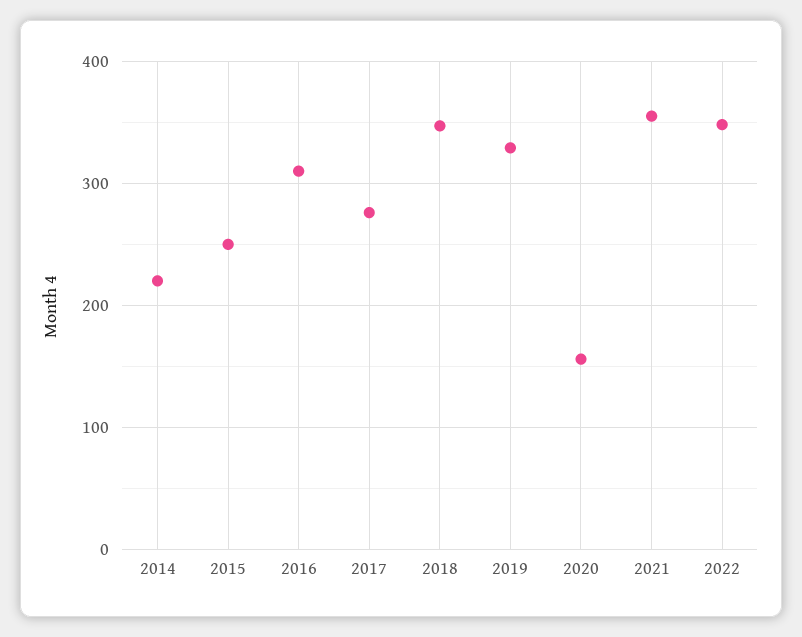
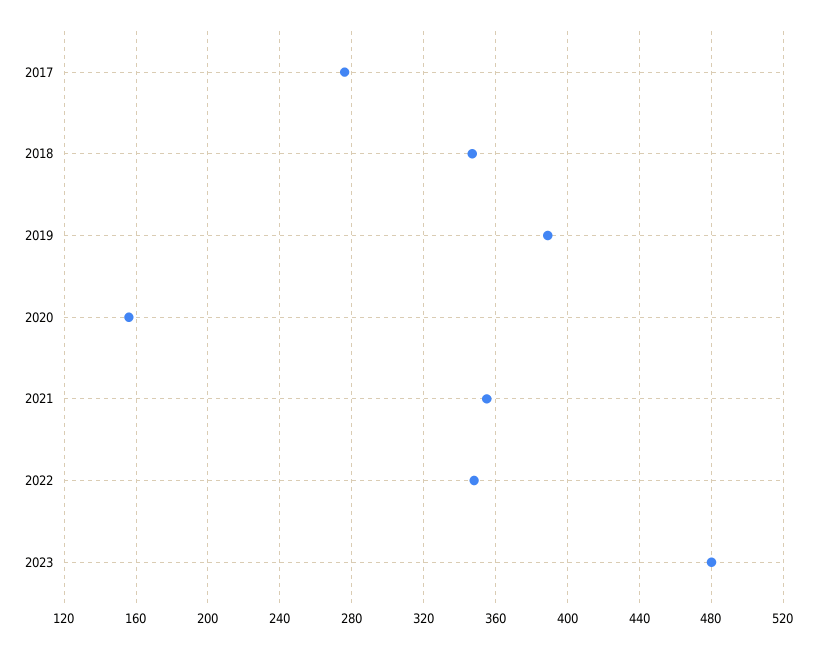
2014: 220 -> none
2015: 250 -> none
2016: 310 -> none
2019: 330 -> 390
2023: none -> 480

